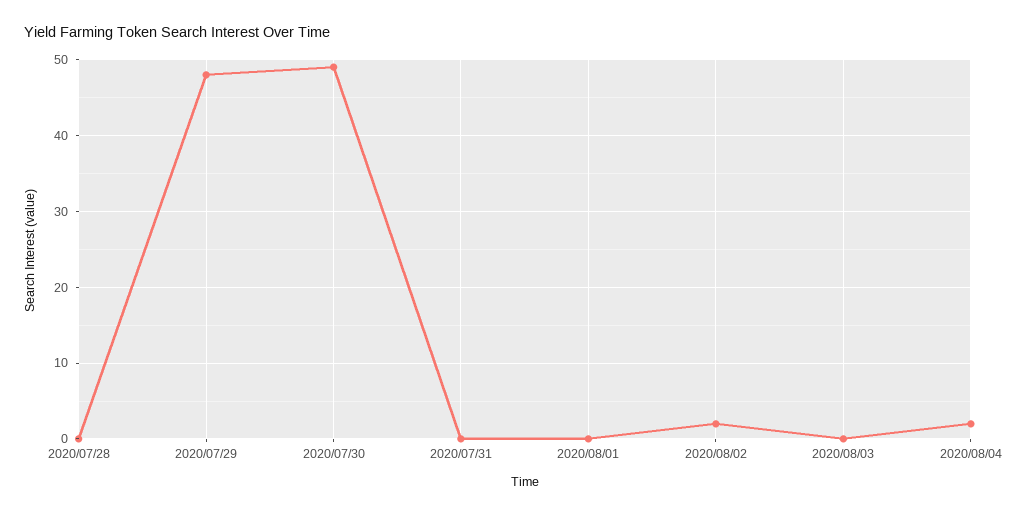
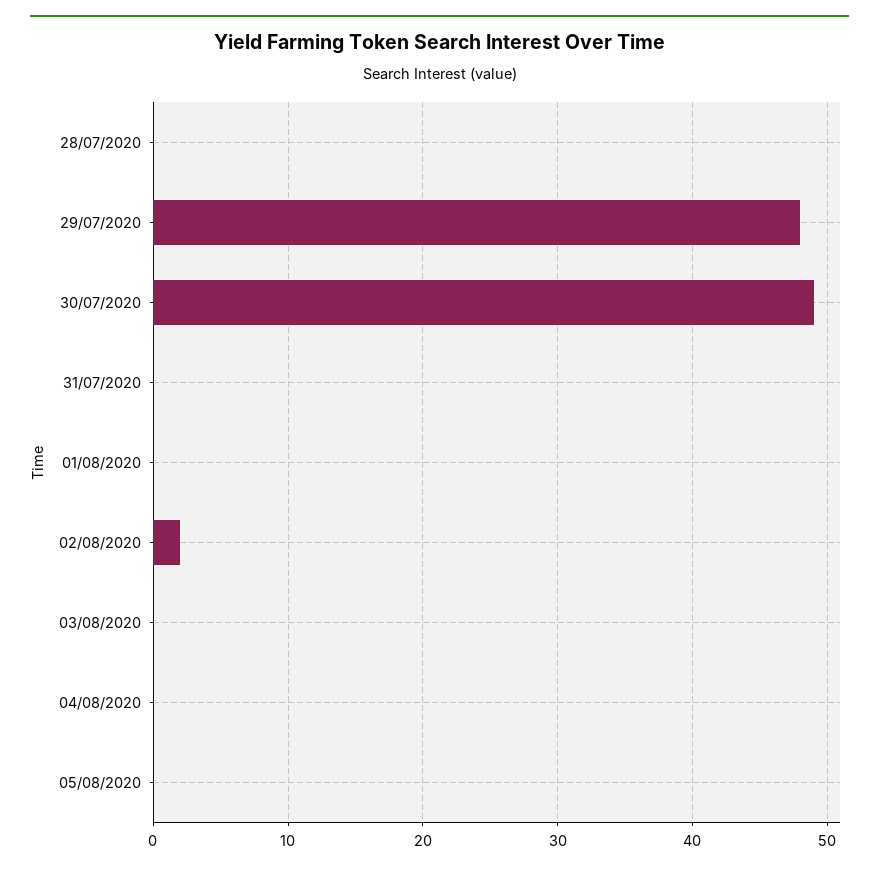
2020/08/04: 2 -> 0
05/08/2020: none -> 0

